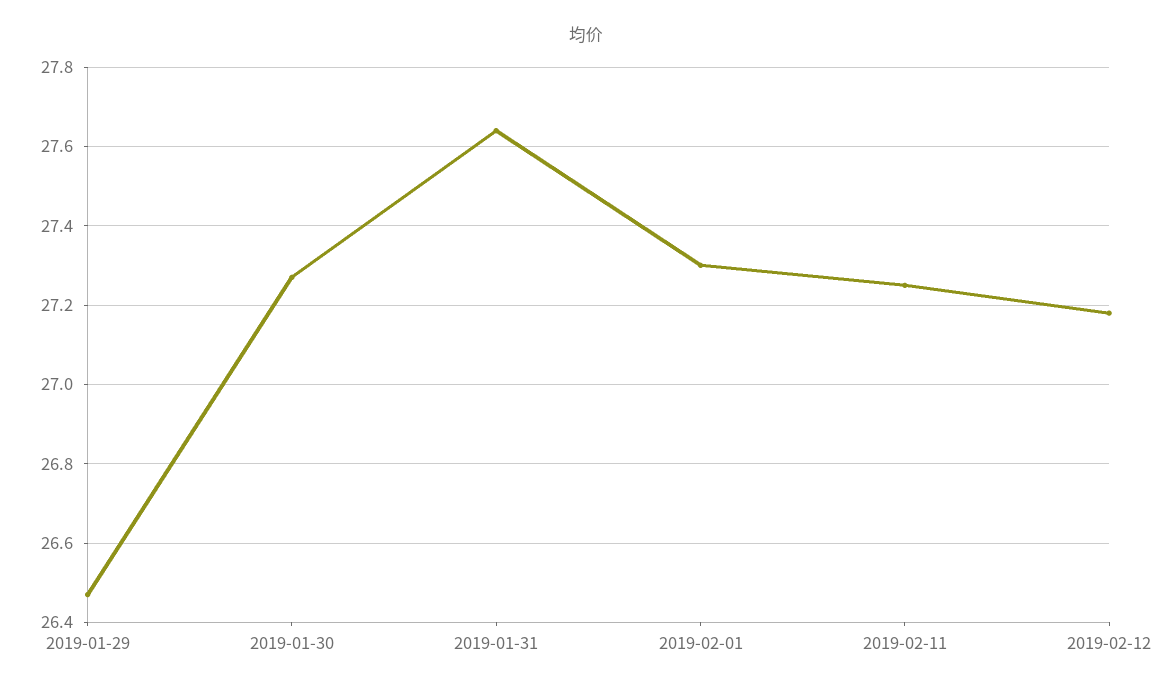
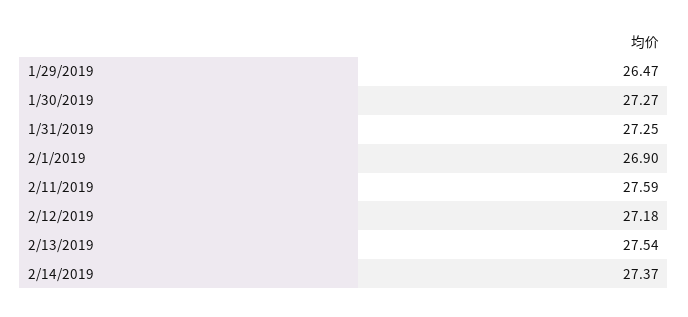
2019-01-31: 27.65 -> 27.25
2019-02-01: 27.3 -> 26.9
2019-02-11: 27.25 -> 27.59
2/13/2019: none -> 27.54
2/14/2019: none -> 27.37

